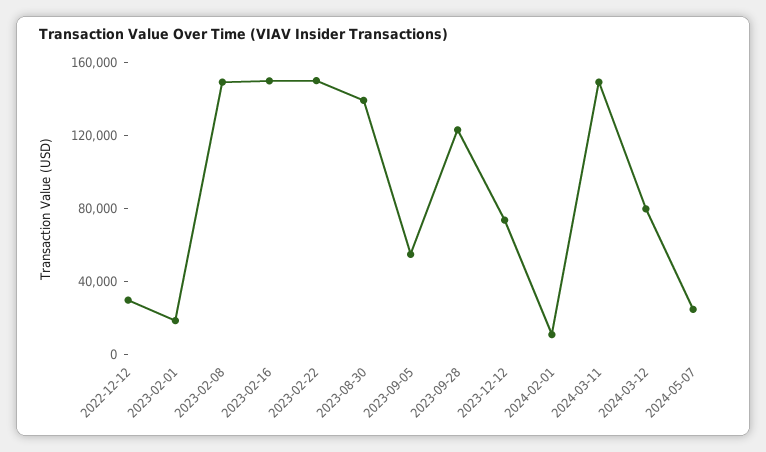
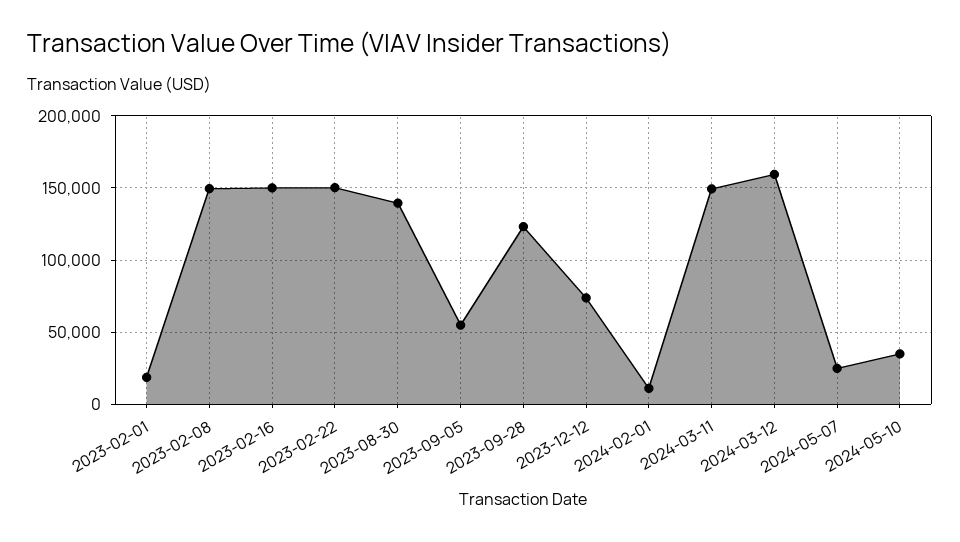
2022-12-12: 30000 -> none
2024-03-12: 80000 -> 160000
2024-05-10: none -> 35000

